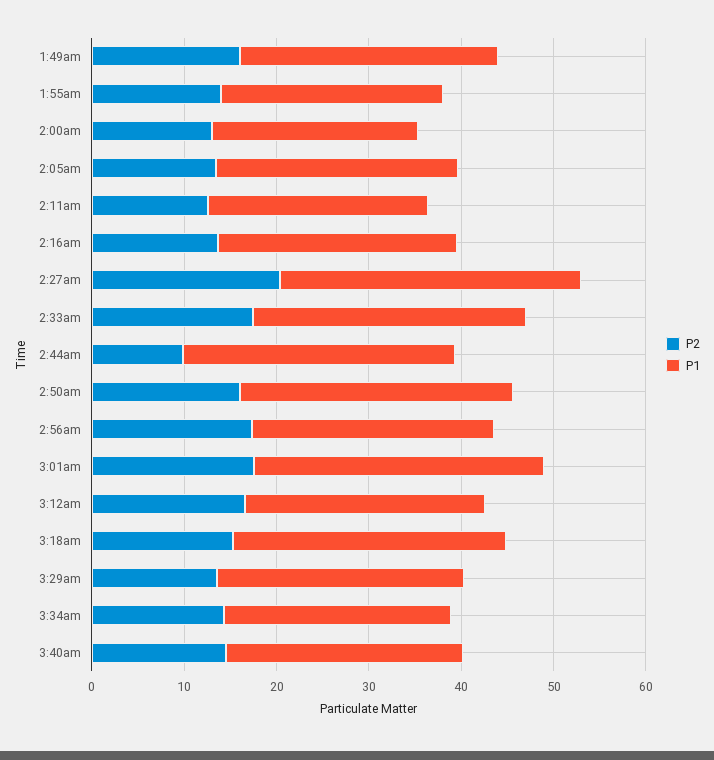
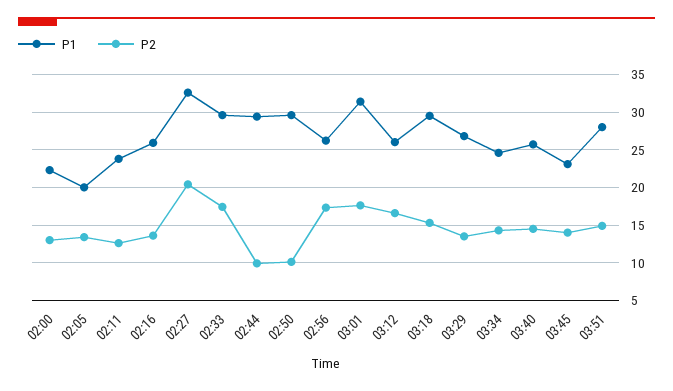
P2, 1:49am: 16 -> none
P1, 1:49am: 28 -> none
P2, 1:55am: 14 -> none
P1, 1:55am: 24 -> none
P1, 2:05am: 26 -> 20
P2, 2:50am: 16 -> 10
P1, 03:45: none -> 23
P2, 03:45: none -> 14
P1, 03:51: none -> 28
P2, 03:51: none -> 15

